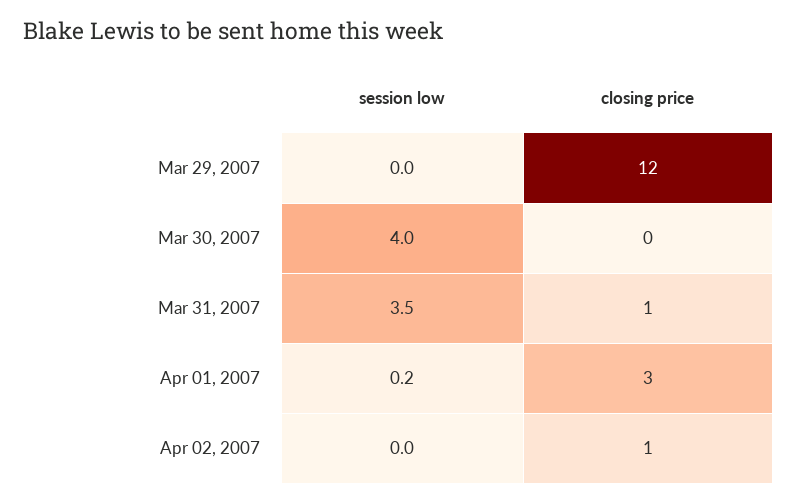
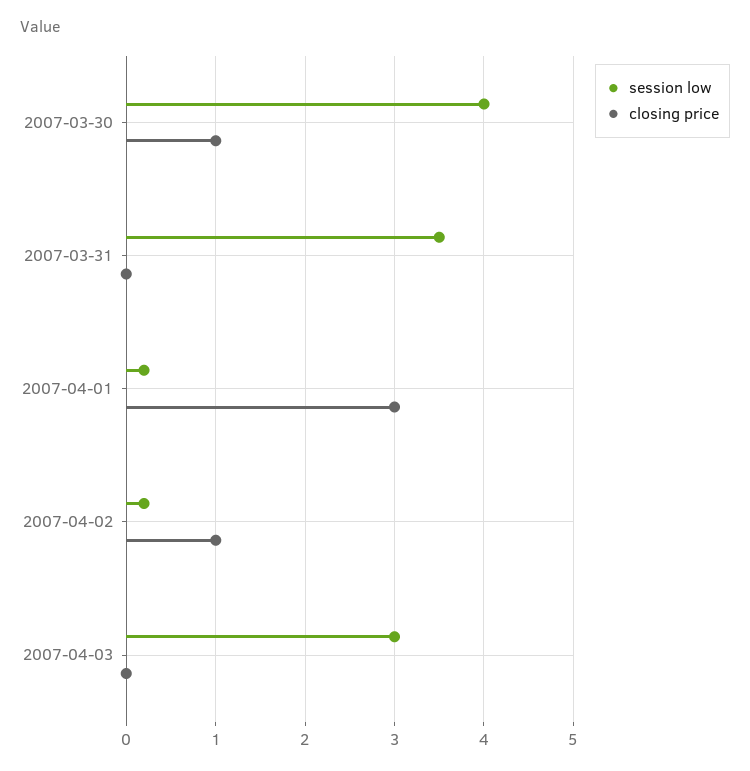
session low, Mar 29, 2007: 0 -> none
closing price, Mar 29, 2007: 12 -> none
closing price, Mar 30, 2007: 0 -> 1
closing price, Mar 31, 2007: 1 -> 0
session low, Apr 02, 2007: 0 -> 0.2
session low, 2007-04-03: none -> 3
closing price, 2007-04-03: none -> 0

